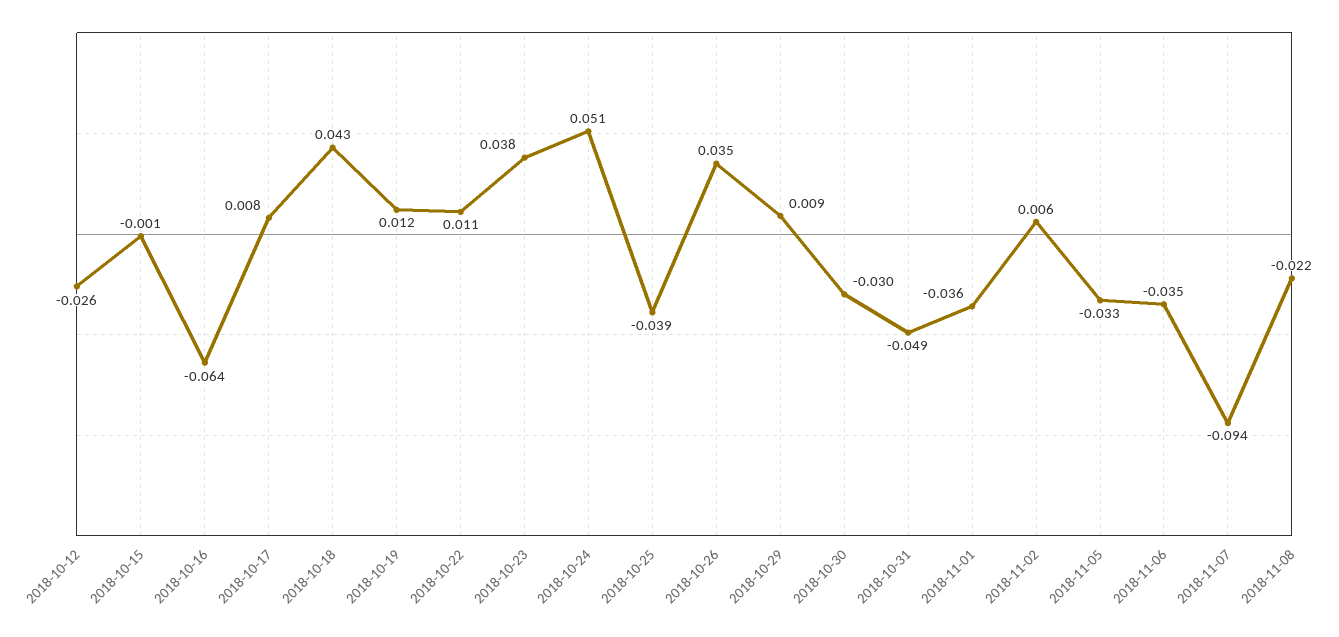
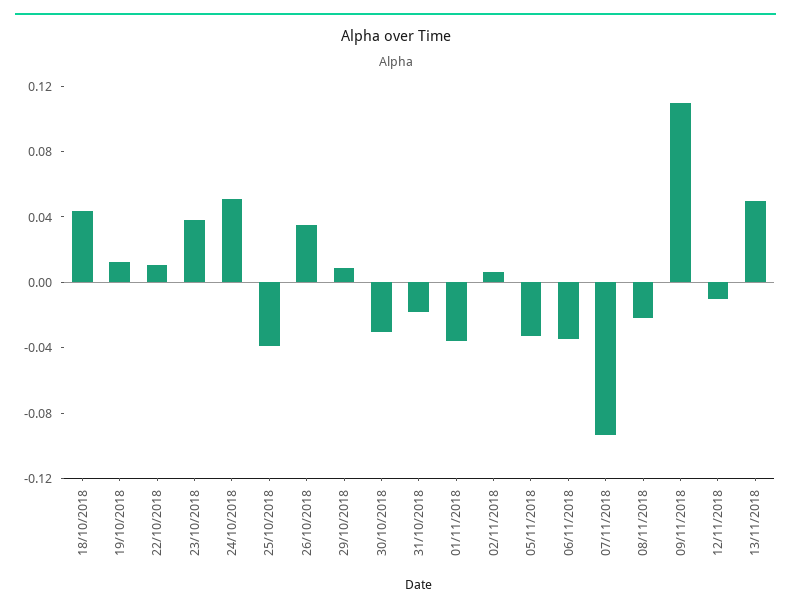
2018-10-12: -0.026 -> none
2018-10-15: -0.001 -> none
2018-10-16: -0.064 -> none
2018-10-17: 0.008 -> none
2018-10-31: -0.049 -> -0.02
09/11/2018: none -> 0.11
12/11/2018: none -> -0.01
13/11/2018: none -> 0.05

